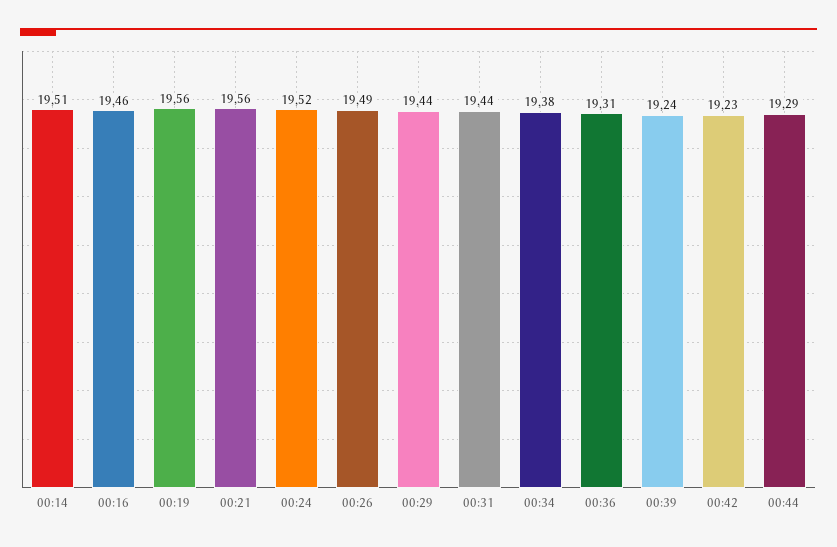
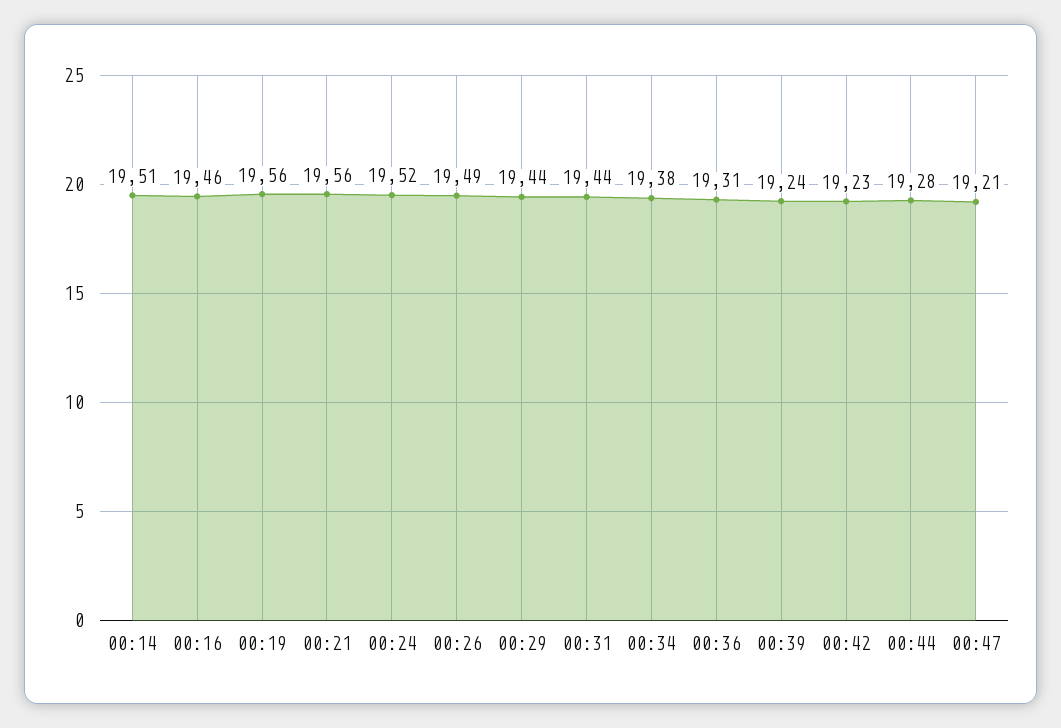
00:44: 19.29 -> 19.28
00:47: none -> 19.21

